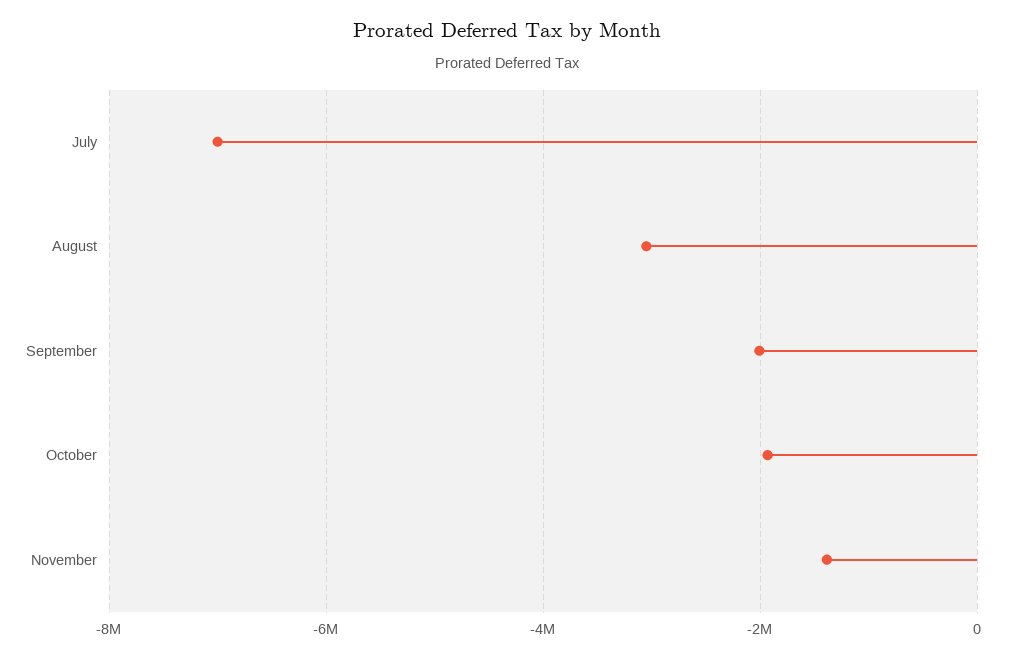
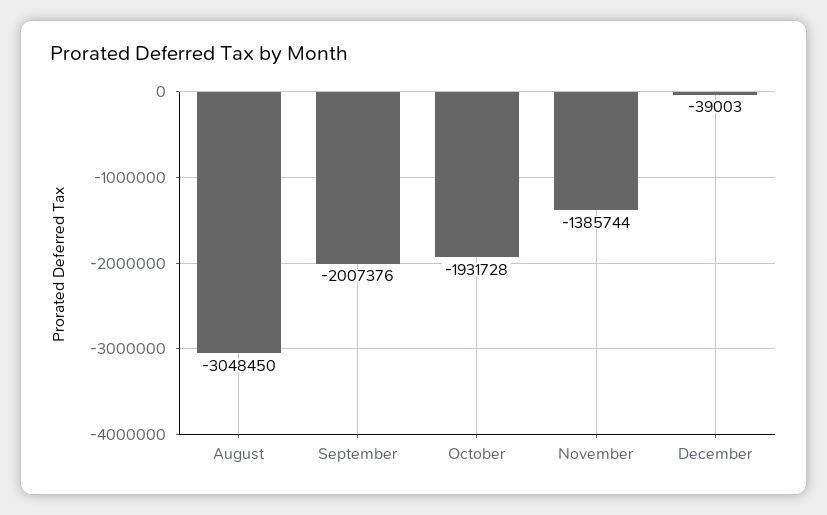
July: -7000000 -> none
December: none -> -39003

